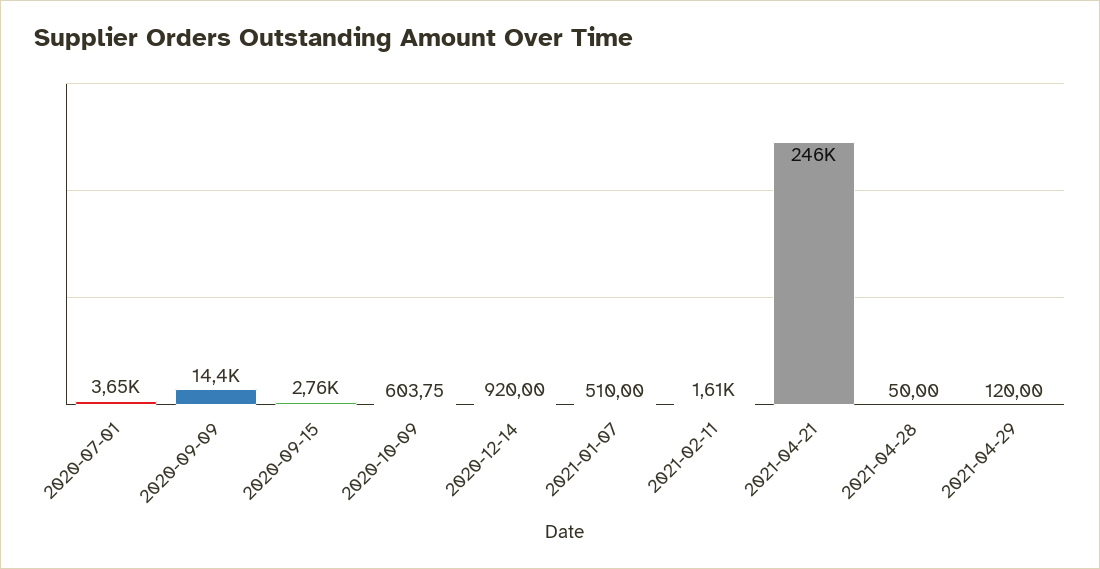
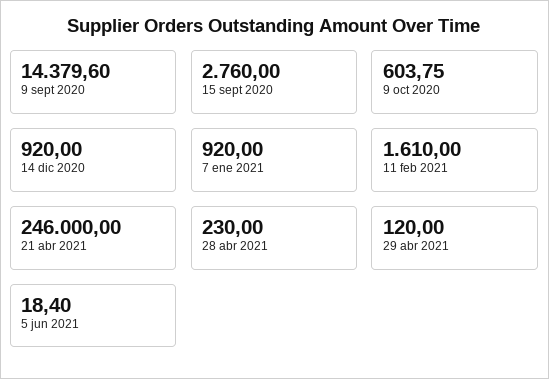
2020-07-01: 3650 -> none
2021-01-07: 510 -> 920
2021-04-28: 50 -> 230
5 jun 2021: none -> 18.4

